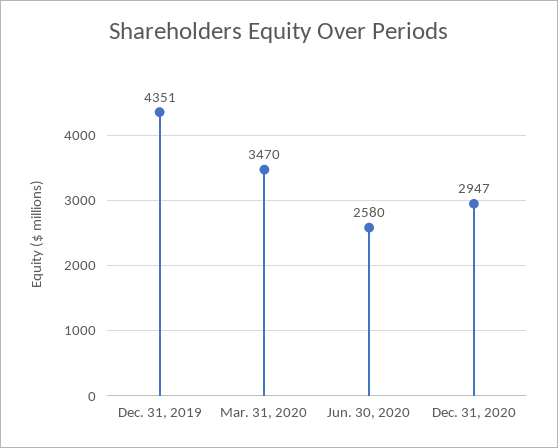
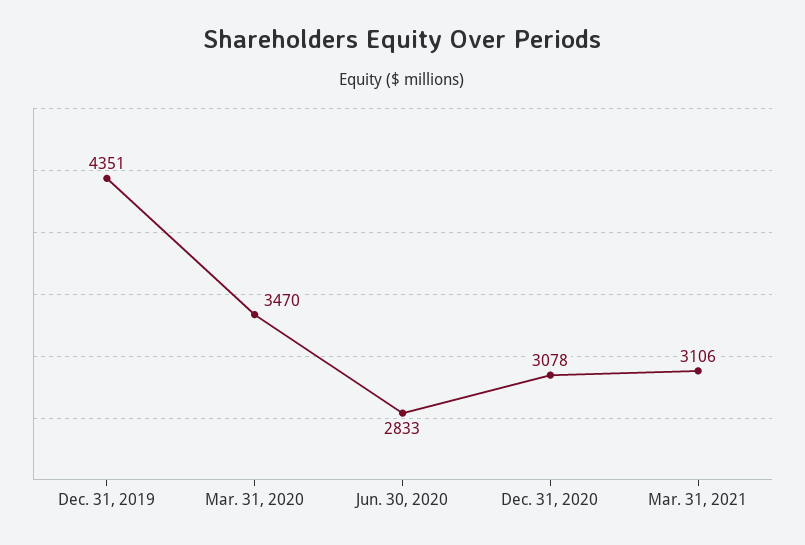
Jun. 30, 2020: 2580 -> 2833
Dec. 31, 2020: 2947 -> 3078
Mar. 31, 2021: none -> 3106

